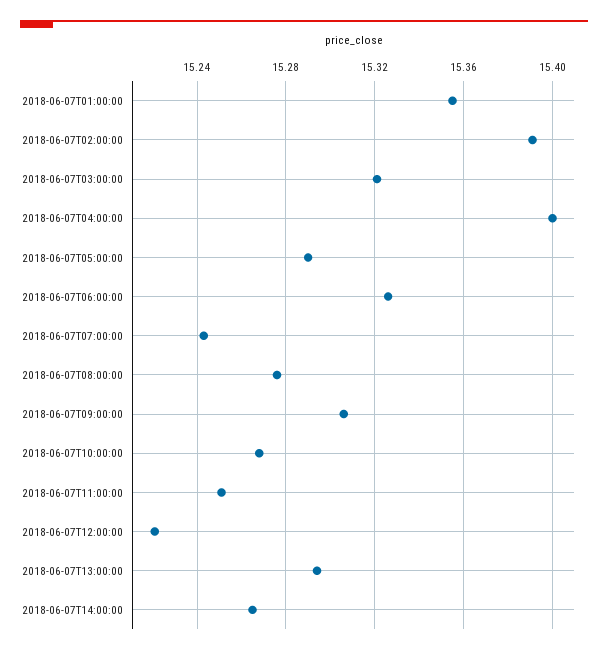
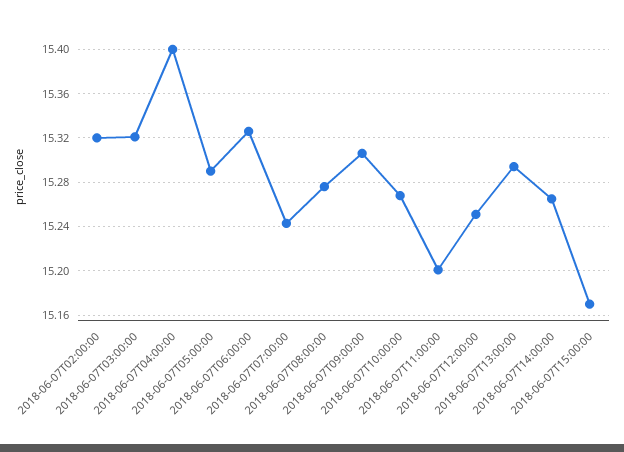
2018-06-07T01:00:00: 15.355 -> none
2018-06-07T02:00:00: 15.39 -> 15.32
2018-06-07T11:00:00: 15.25 -> 15.2
2018-06-07T12:00:00: 15.22 -> 15.25
2018-06-07T15:00:00: none -> 15.17

